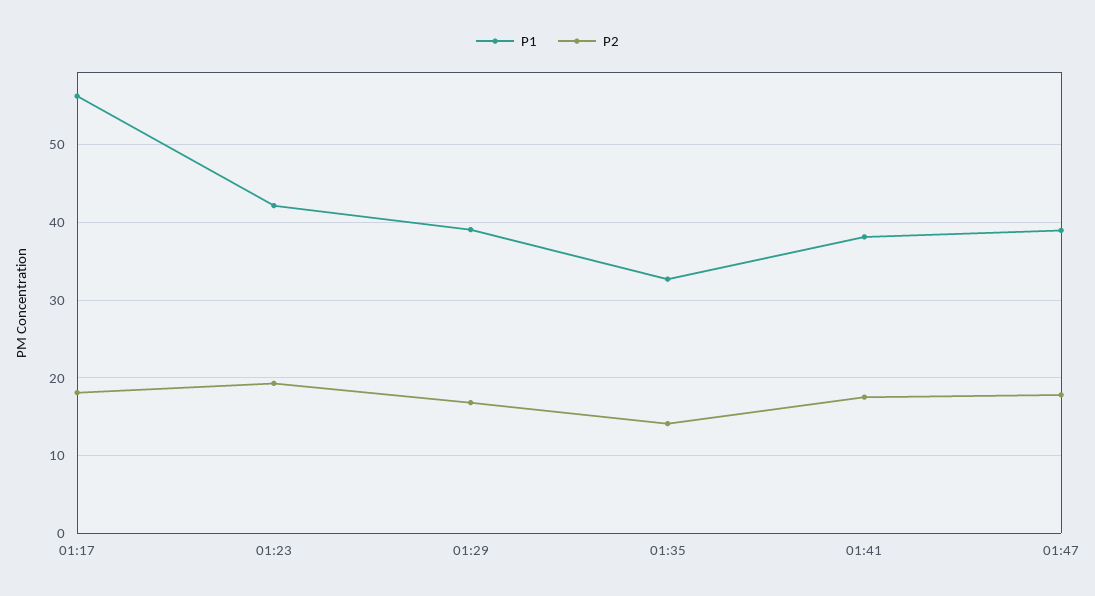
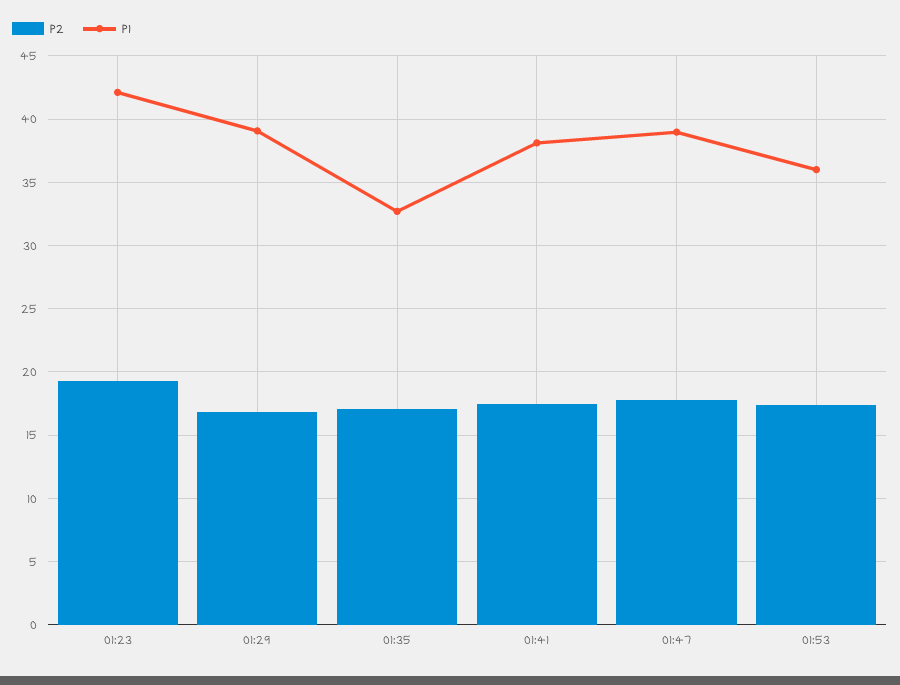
P1, 01:17: 56 -> none
P2, 01:17: 18 -> none
P2, 01:35: 14 -> 17
P2, 01:53: none -> 17.5
P1, 01:53: none -> 36

